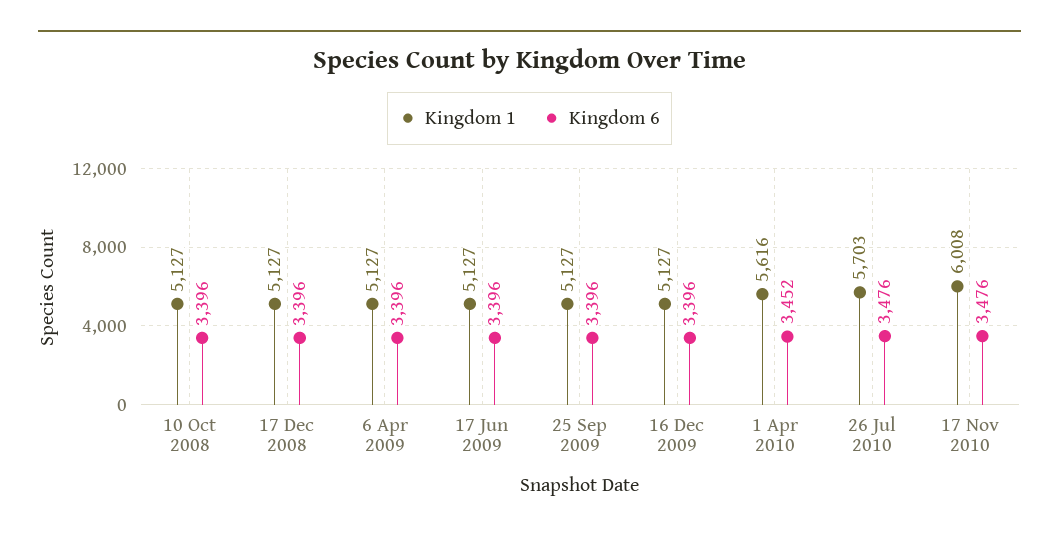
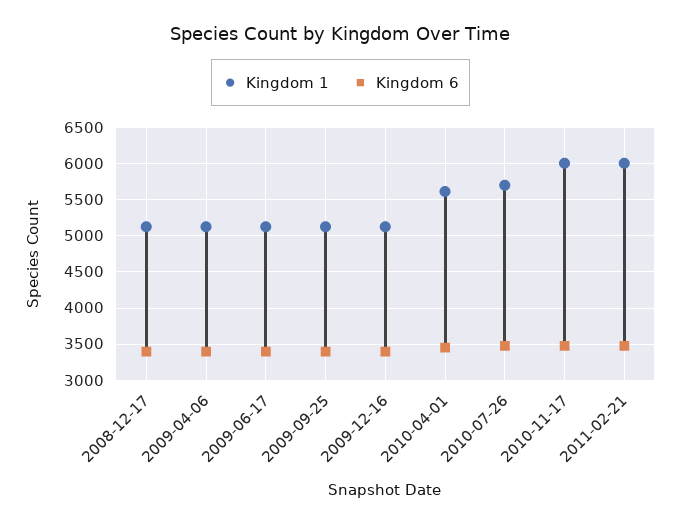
Kingdom 1, 10 Oct 2008: 5127 -> none
Kingdom 6, 10 Oct 2008: 3396 -> none
Kingdom 1, 2011-02-21: none -> 6000
Kingdom 6, 2011-02-21: none -> 3500

